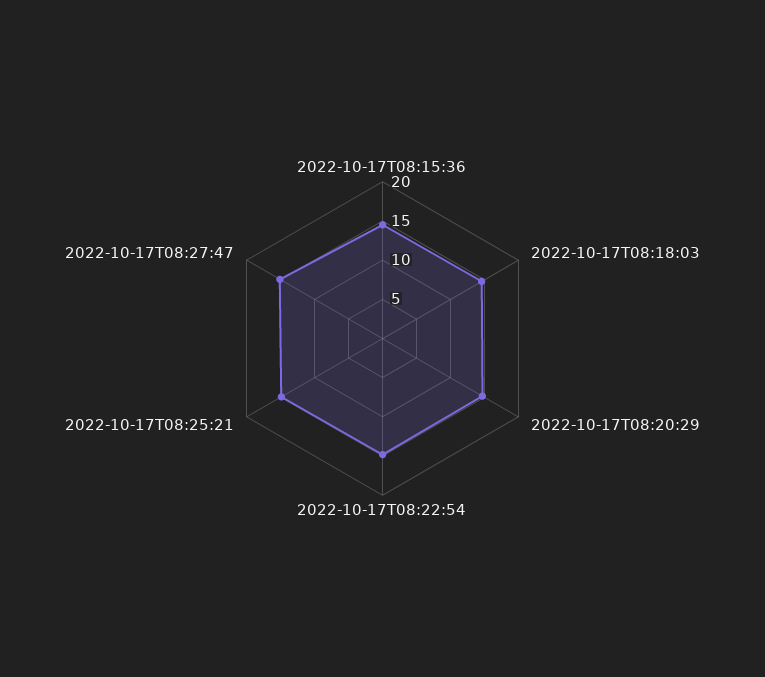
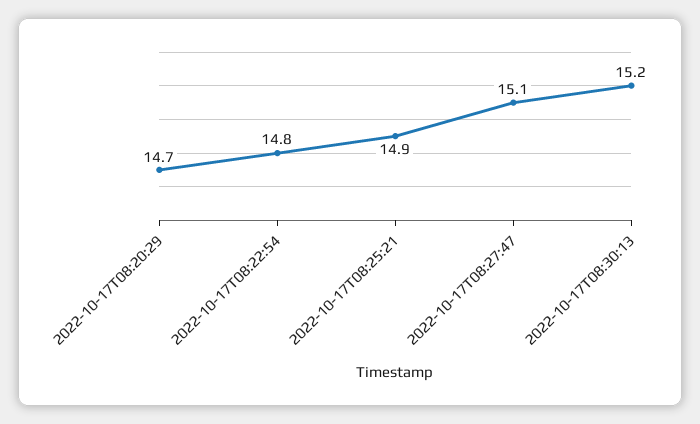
2022-10-17T08:15:36: 15 -> none
2022-10-17T08:18:03: 15 -> none
2022-10-17T08:30:13: none -> 15.2

